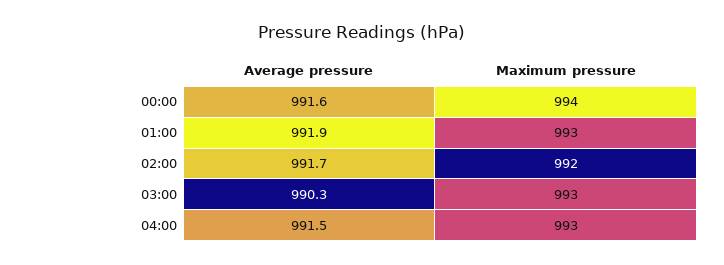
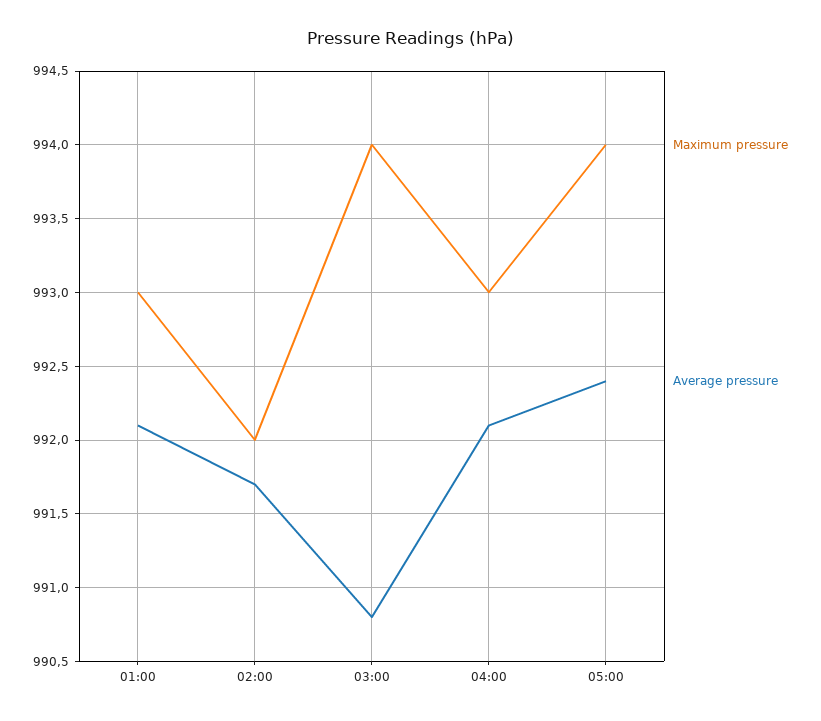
Average pressure, 00:00: 991.6 -> none
Maximum pressure, 00:00: 994 -> none
Average pressure, 01:00: 991.9 -> 992.1
Average pressure, 03:00: 990.3 -> 990.8
Maximum pressure, 03:00: 993 -> 994
Average pressure, 04:00: 991.5 -> 992.1
Maximum pressure, 05:00: none -> 994
Average pressure, 05:00: none -> 992.4

